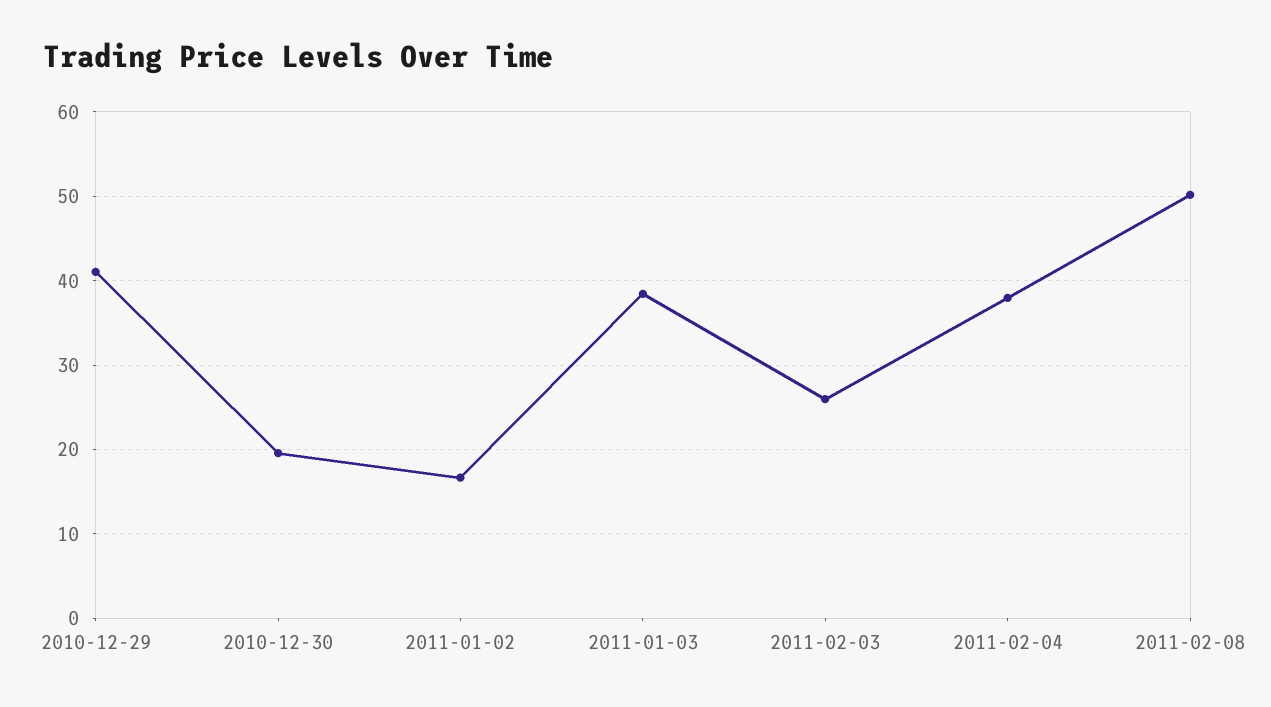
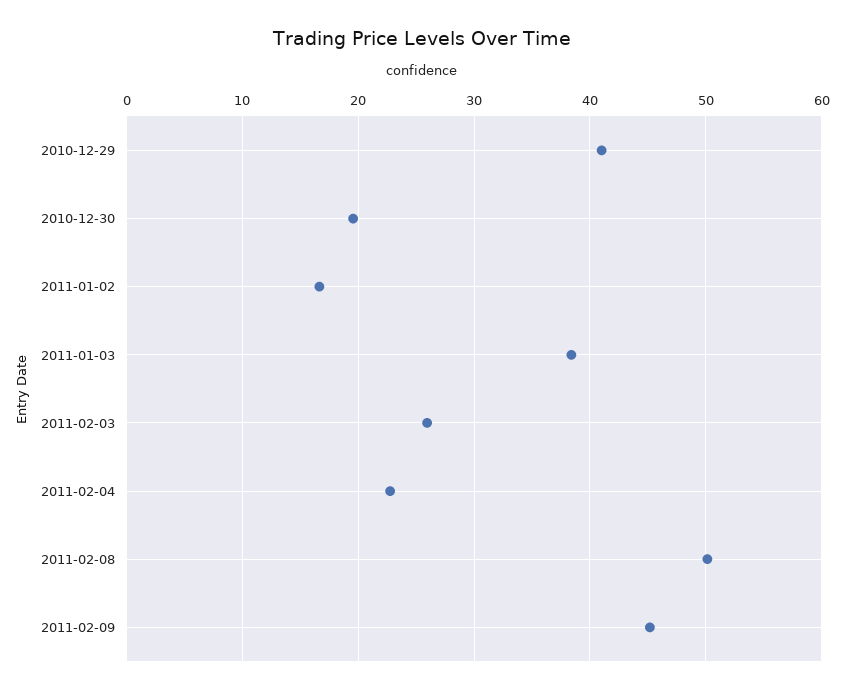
2011-02-04: 38 -> 23
2011-02-09: none -> 45

